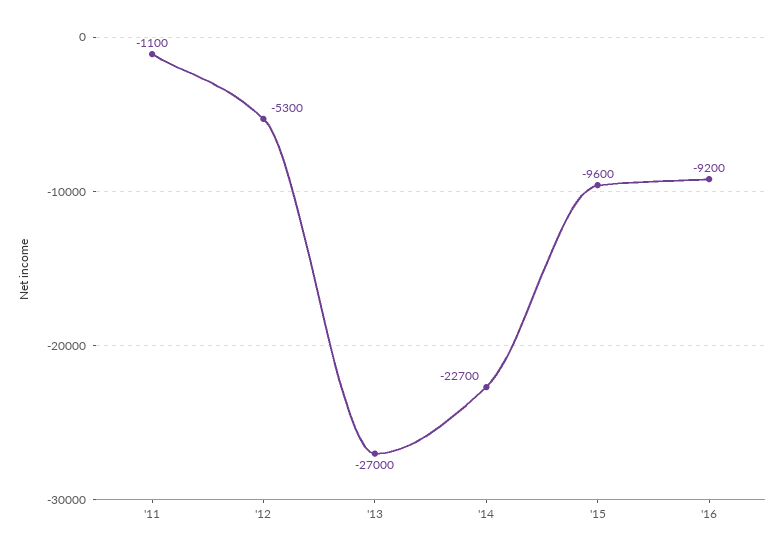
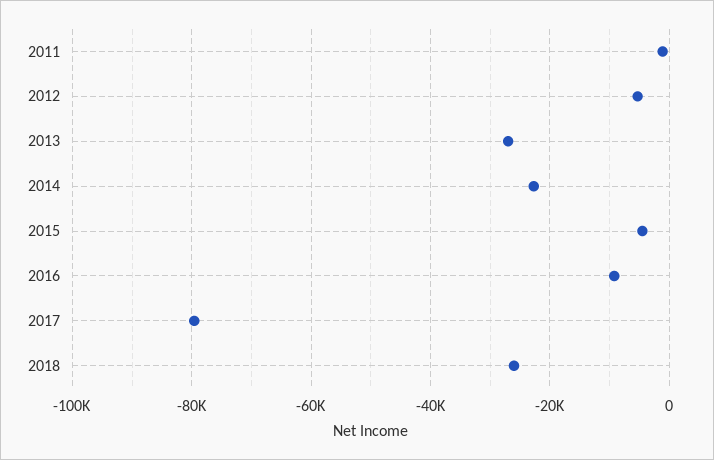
'15: -9600 -> -4000
2017: none -> -80000
2018: none -> -26000

